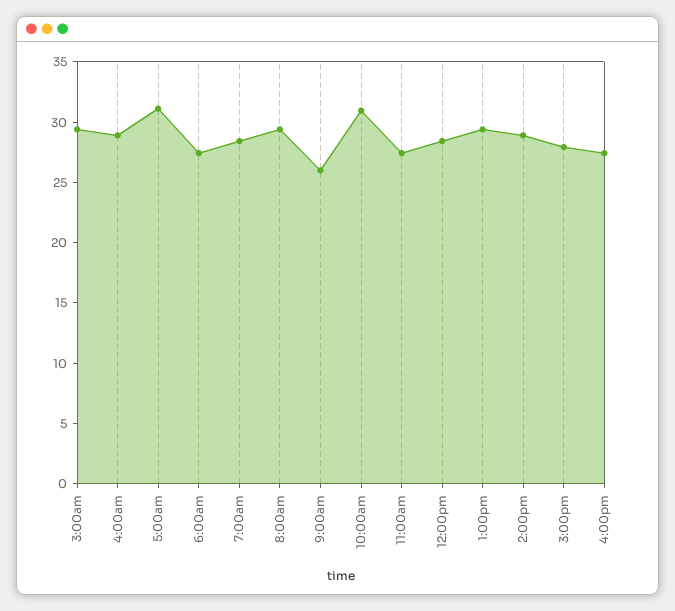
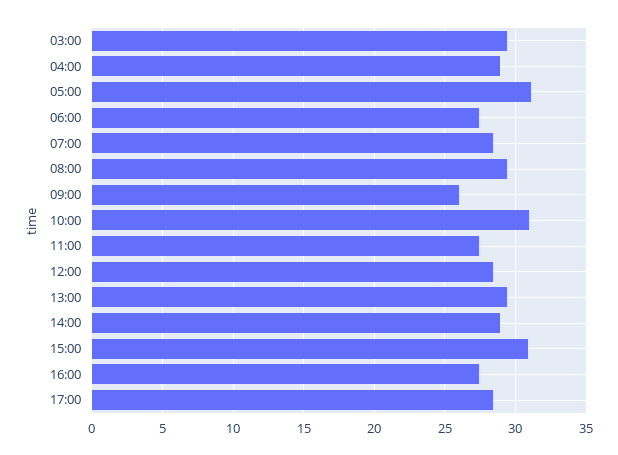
3:00pm: 28 -> 31
17:00: none -> 28.5

